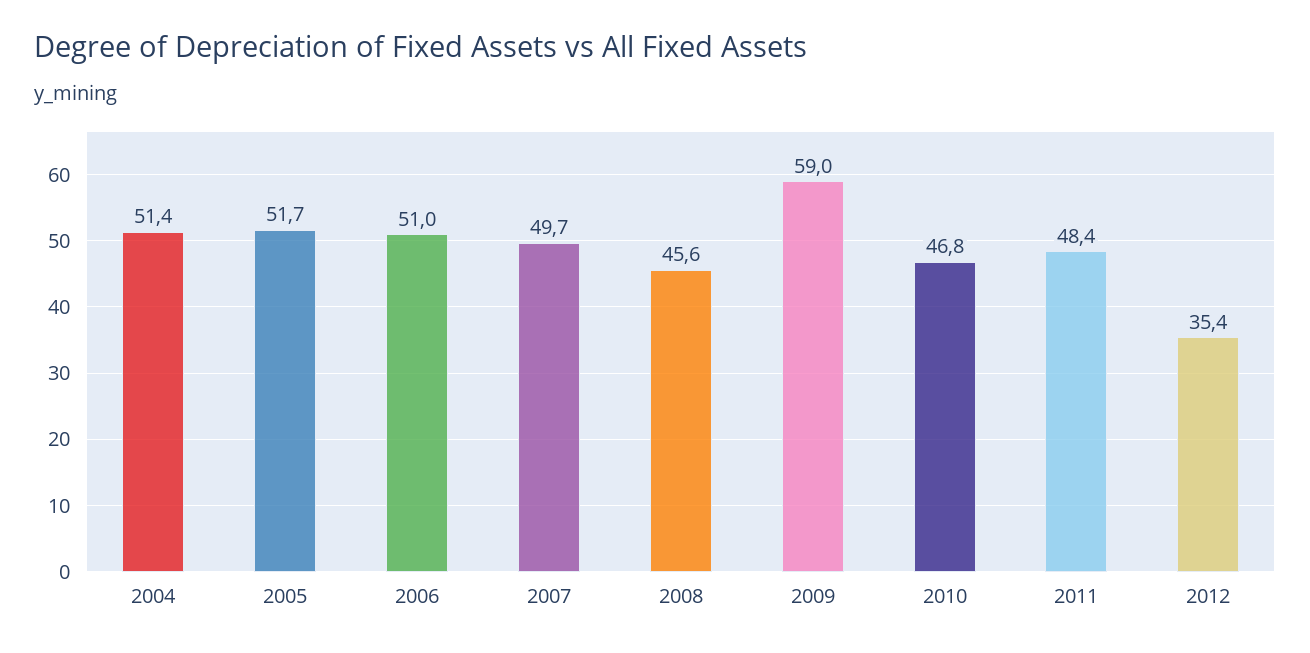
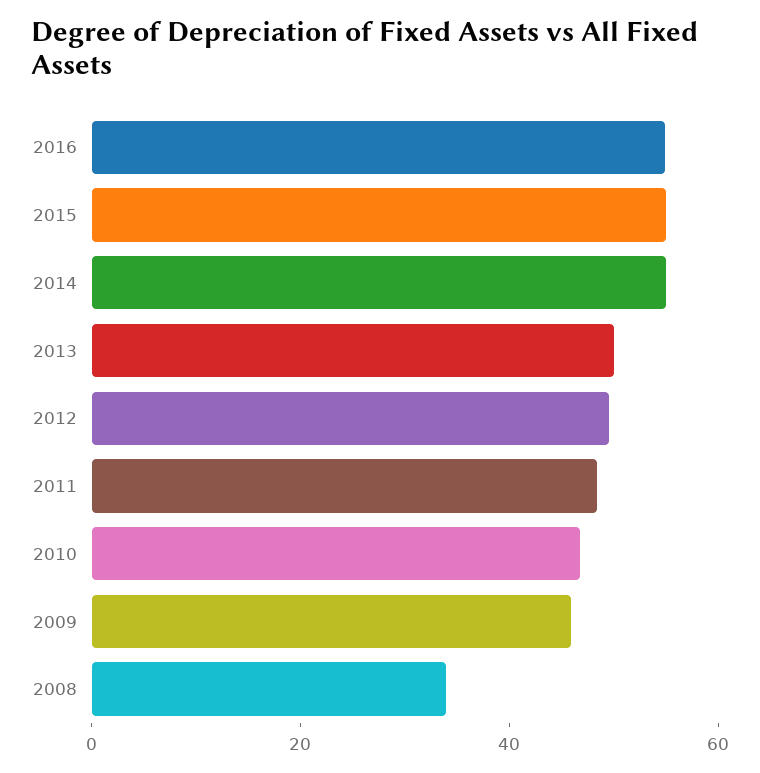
2004: 51.4 -> none
2005: 51.7 -> none
2006: 51 -> none
2007: 49.7 -> none
2008: 45.6 -> 35
2009: 59 -> 45
2012: 35.4 -> 50
2016: none -> 55
2015: none -> 55
2014: none -> 55
2013: none -> 50

